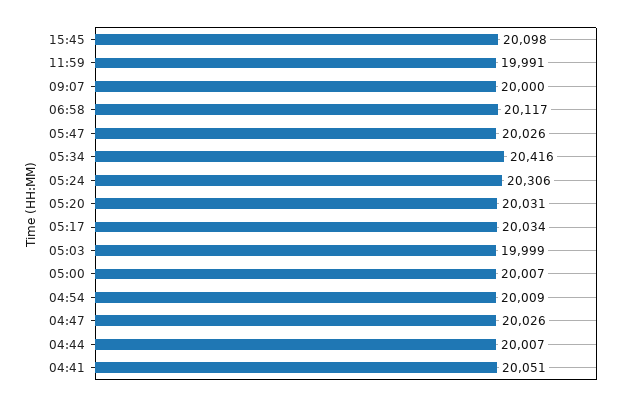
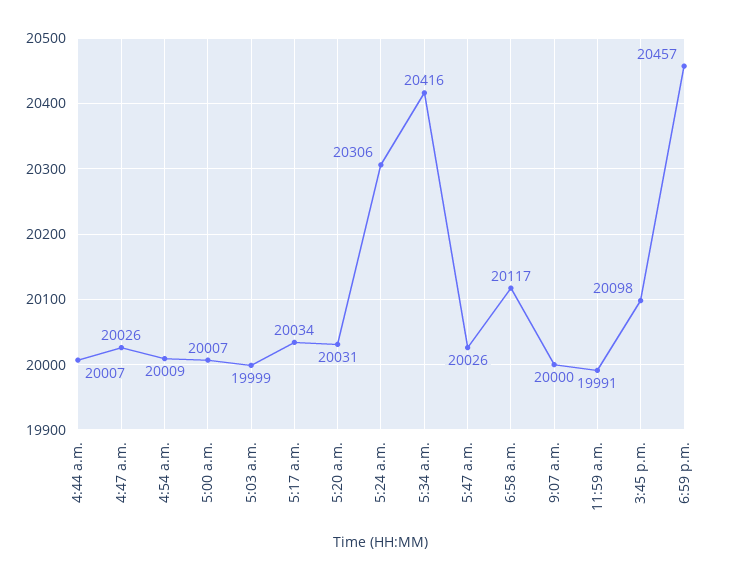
04:41: 20051 -> none
6:59 p.m.: none -> 20457

